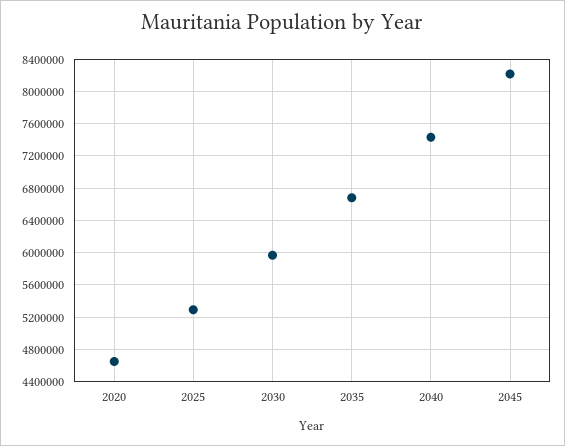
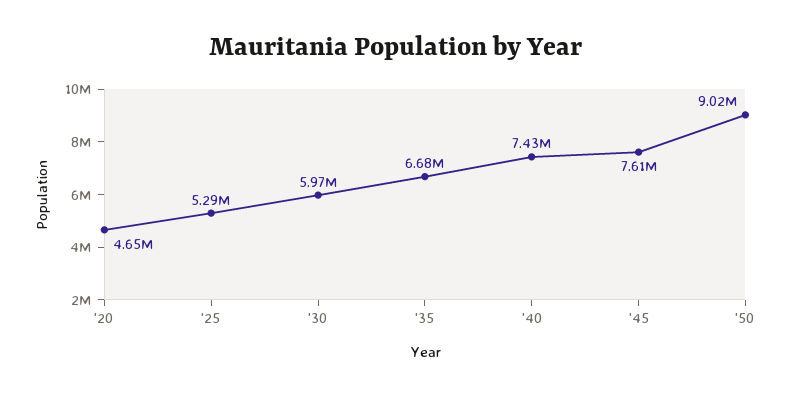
2045: 8200000 -> 7610000
'50: none -> 9020000

